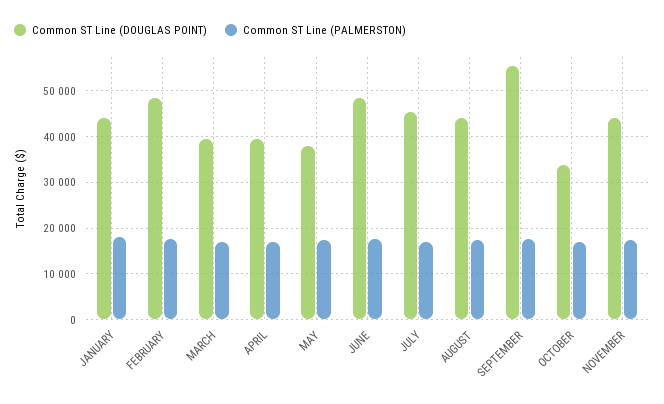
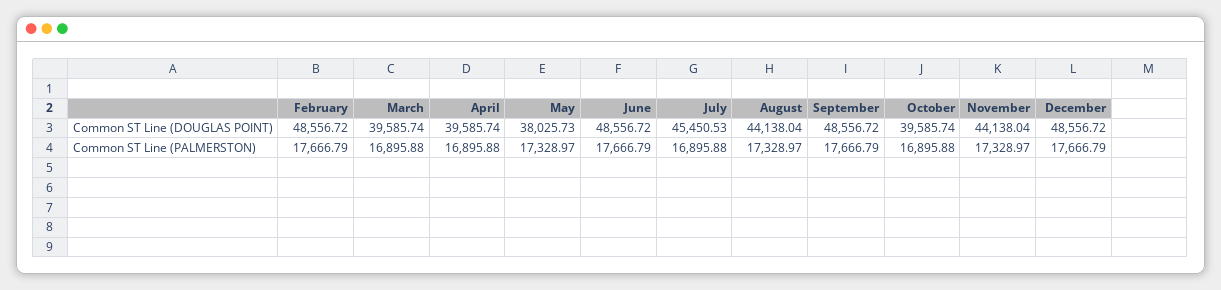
Common ST Line (DOUGLAS POINT), JANUARY: 44000 -> none
Common ST Line (PALMERSTON), JANUARY: 18000 -> none
Common ST Line (DOUGLAS POINT), SEPTEMBER: 56000 -> 48556.72
Common ST Line (DOUGLAS POINT), OCTOBER: 34000 -> 39585.74
Common ST Line (DOUGLAS POINT), December: none -> 48556.72
Common ST Line (PALMERSTON), December: none -> 17666.79

